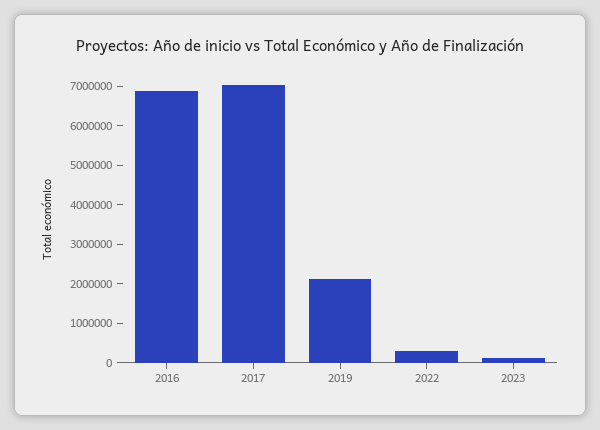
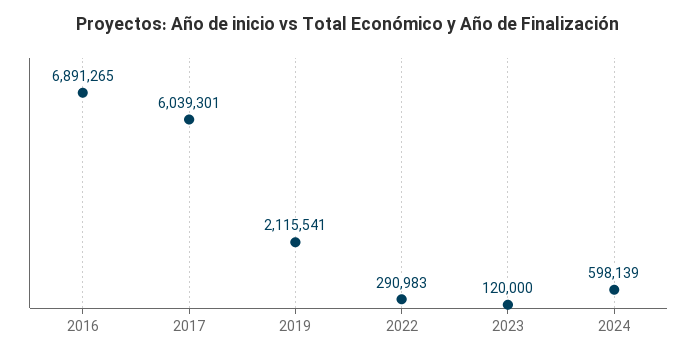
2017: 7000000 -> 6039301
2024: none -> 598139

